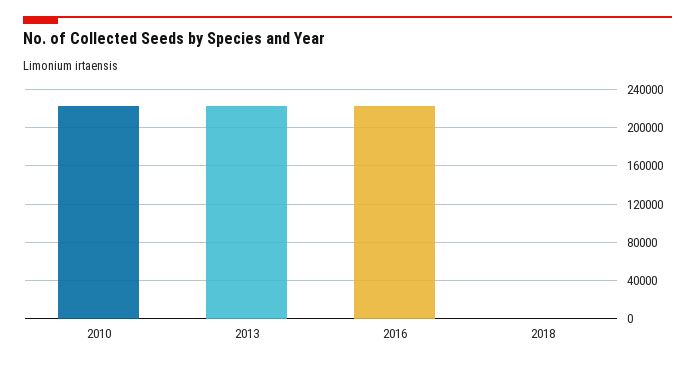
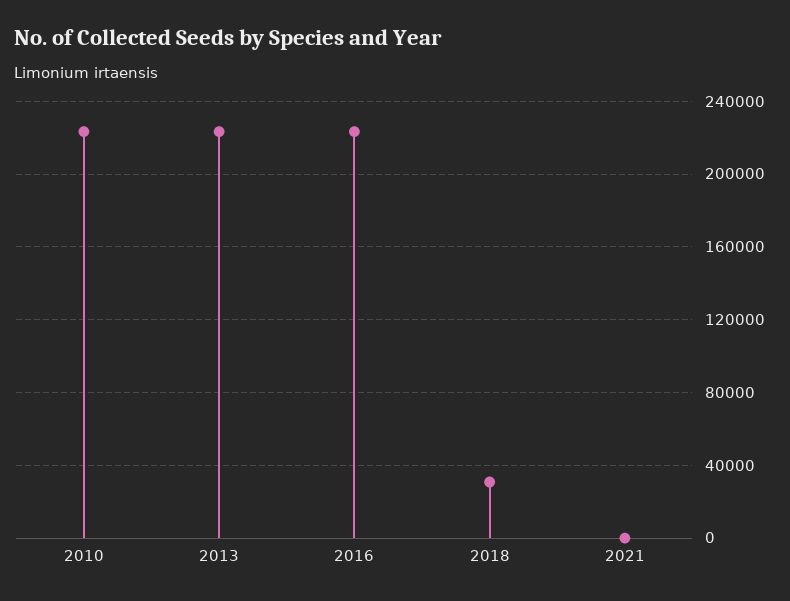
2018: 0 -> 30000
2021: none -> 0

